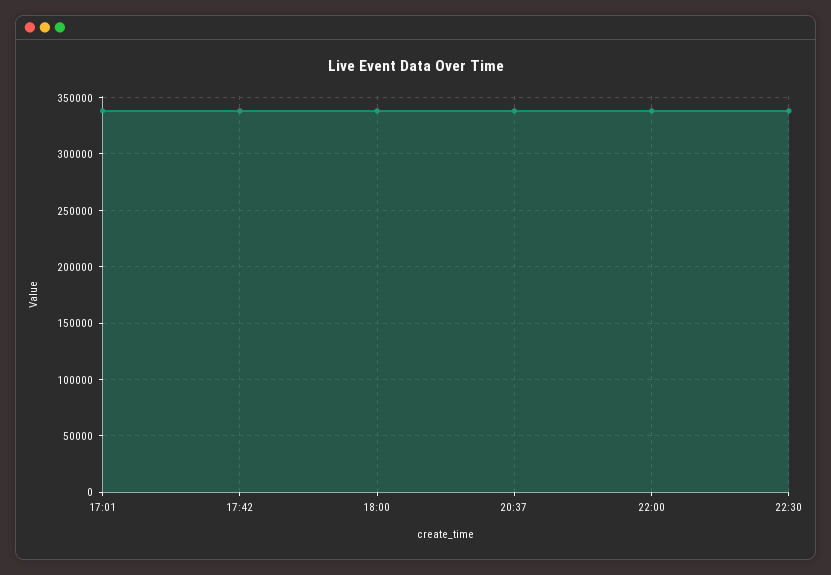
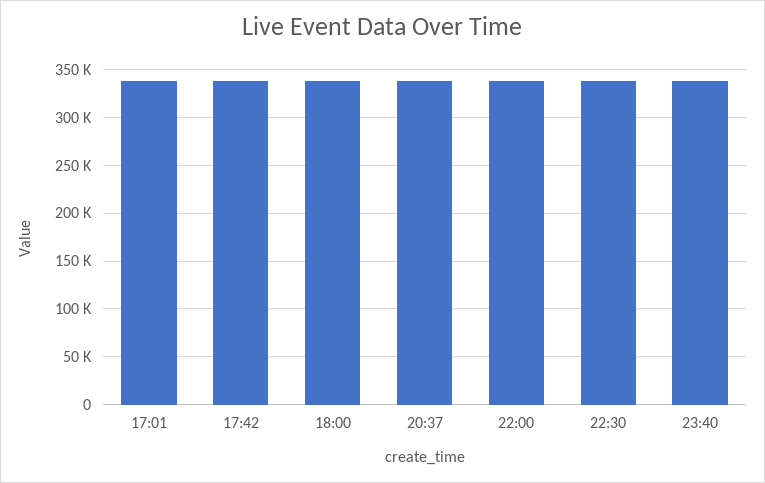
23:40: none -> 340000

